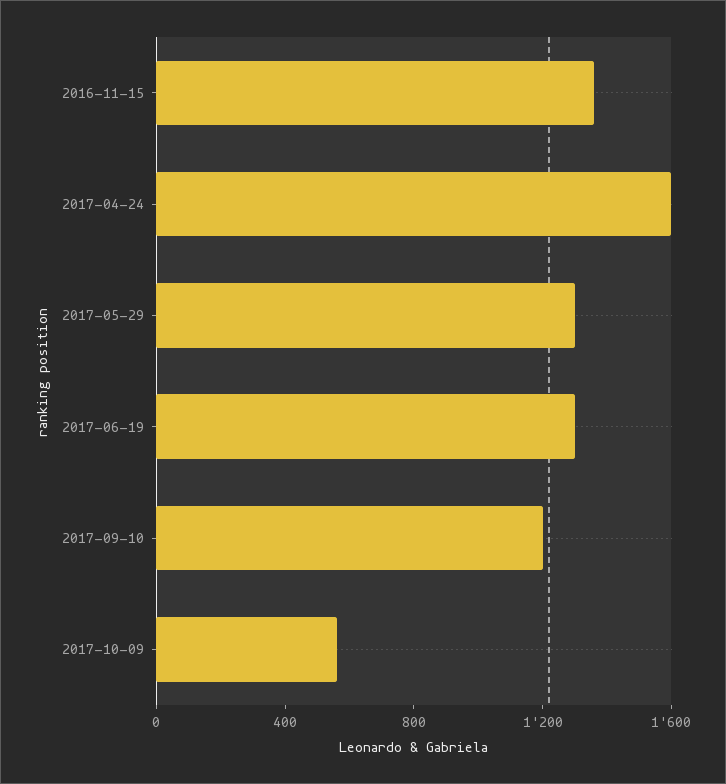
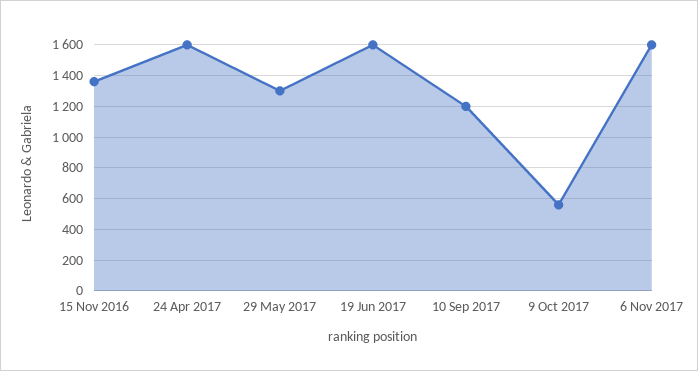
2017-06-19: 1300 -> 1600
6 Nov 2017: none -> 1600

